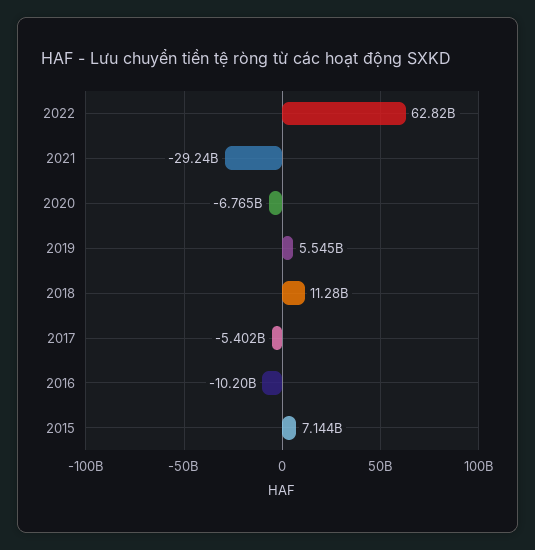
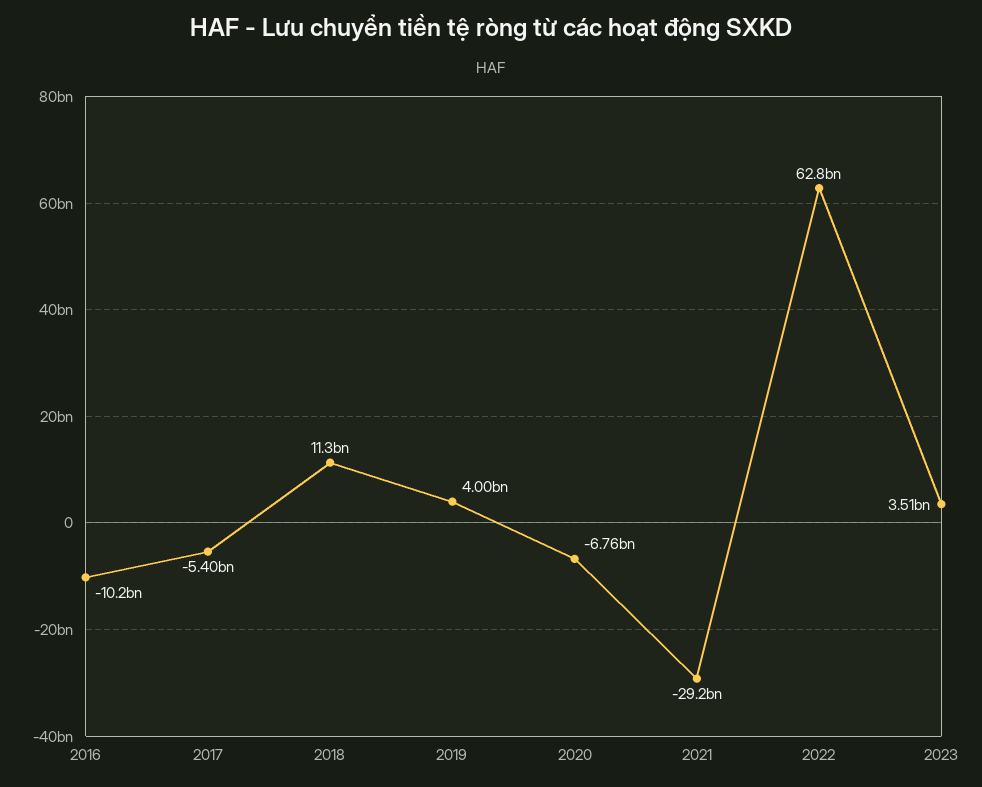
2019: 5545000000 -> 4000000000
2015: 7144000000 -> none
2023: none -> 3510000000

